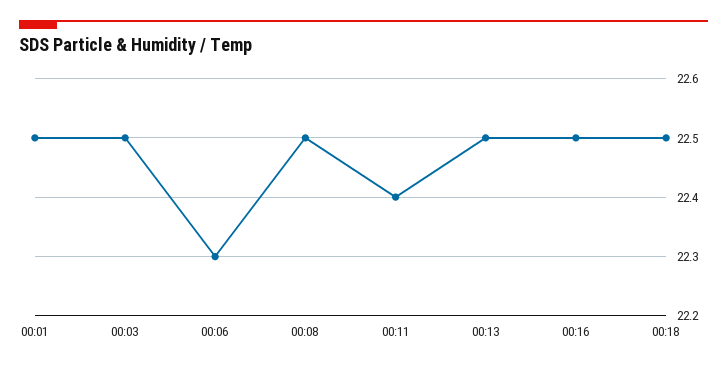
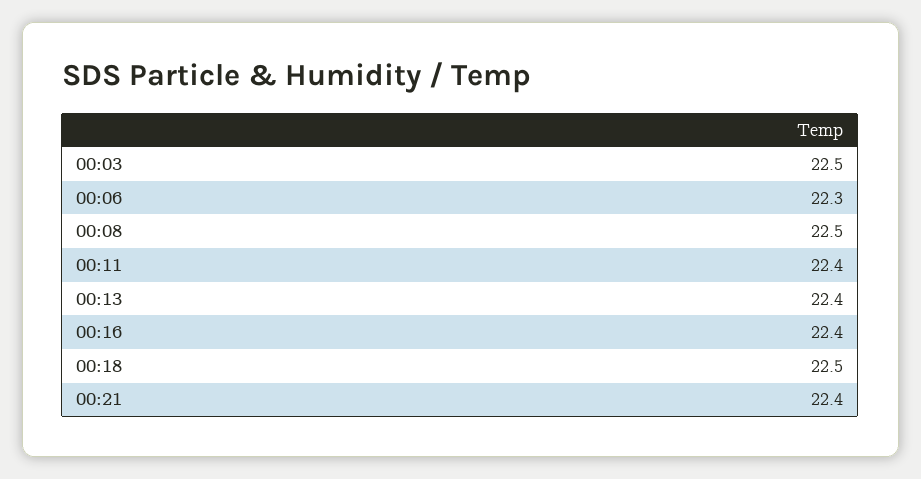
00:01: 22.5 -> none
00:13: 22.5 -> 22.4
00:16: 22.5 -> 22.4
00:21: none -> 22.4

